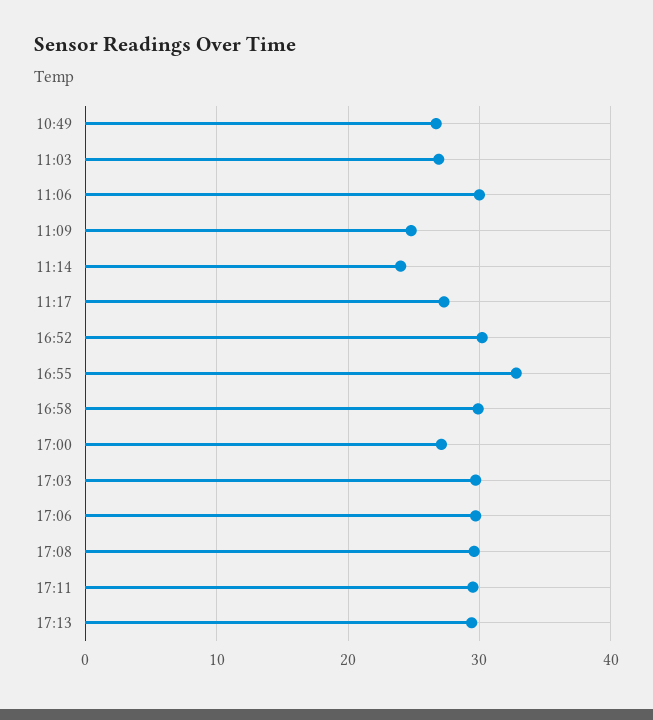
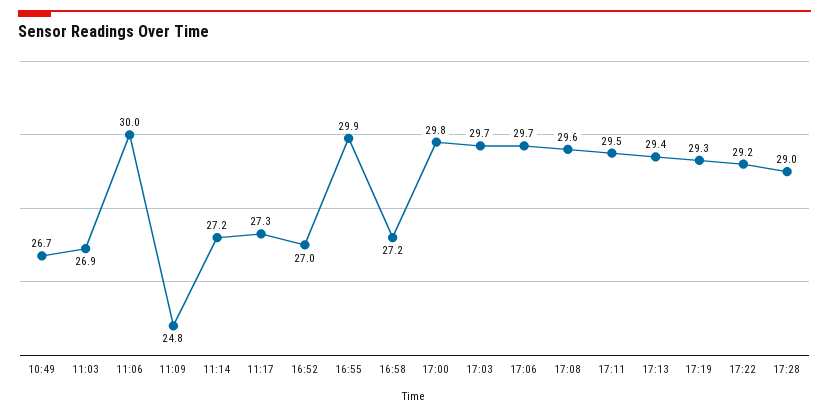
11:14: 24 -> 27.2
16:52: 30 -> 27
16:55: 33 -> 29.9
16:58: 30 -> 27.2
17:00: 27 -> 29.8
17:19: none -> 29.3
17:22: none -> 29.2
17:28: none -> 29

